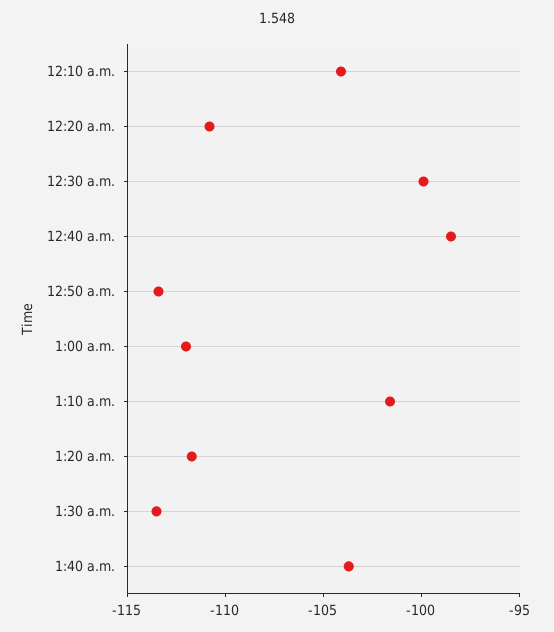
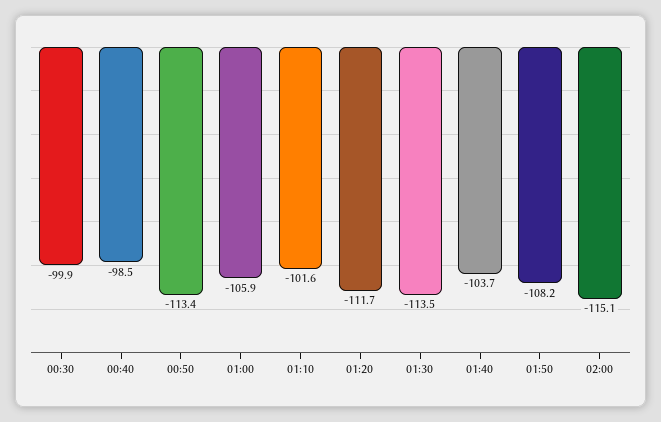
12:10 a.m.: -104 -> none
12:20 a.m.: -111 -> none
1:00 a.m.: -112 -> -105.9
01:50: none -> -108.2
02:00: none -> -115.1

